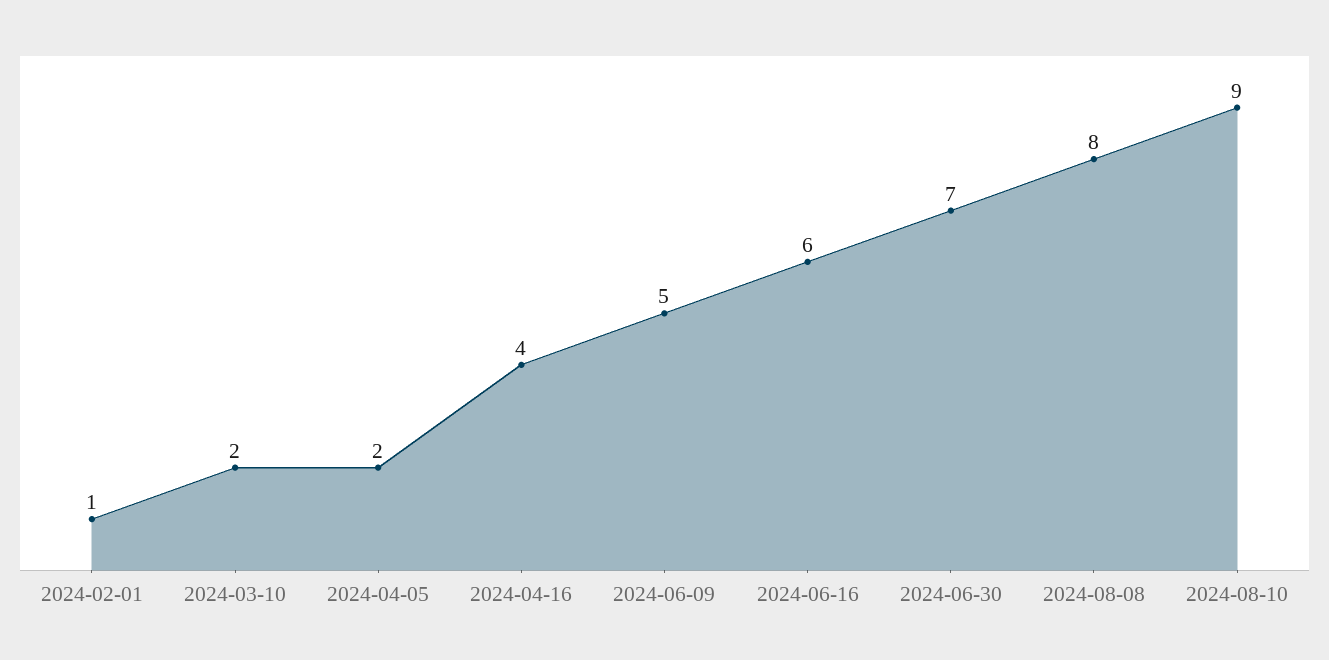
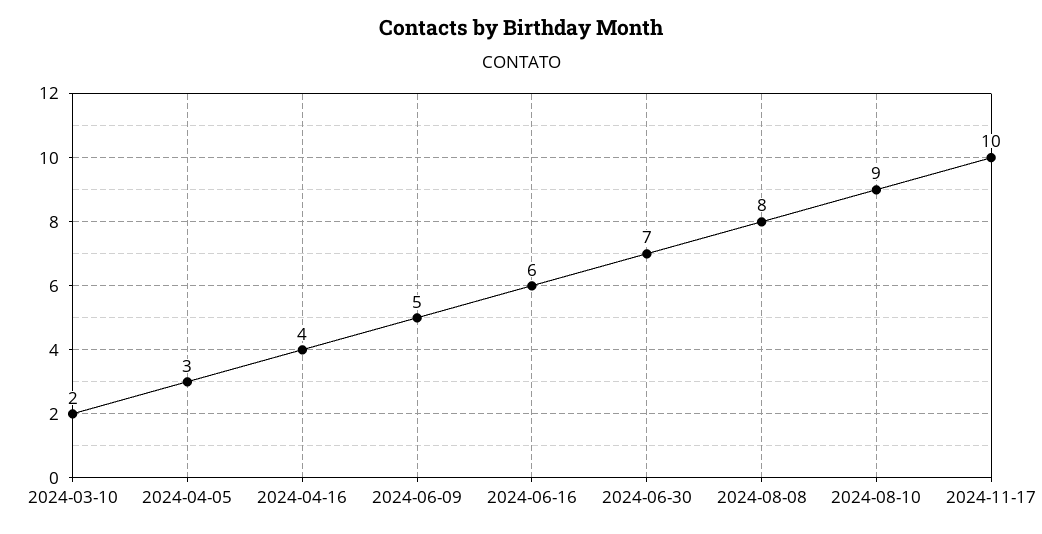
2024-02-01: 1 -> none
2024-04-05: 2 -> 3
2024-11-17: none -> 10

